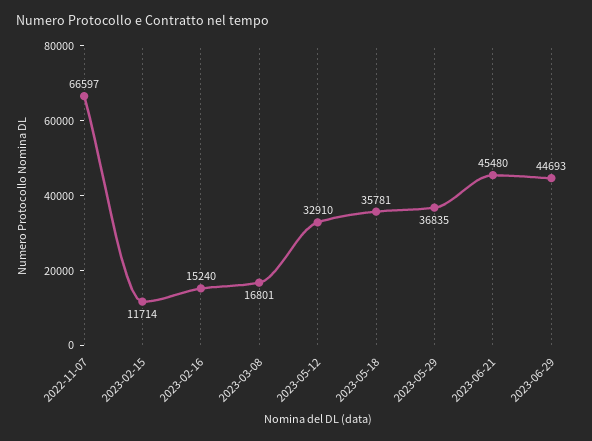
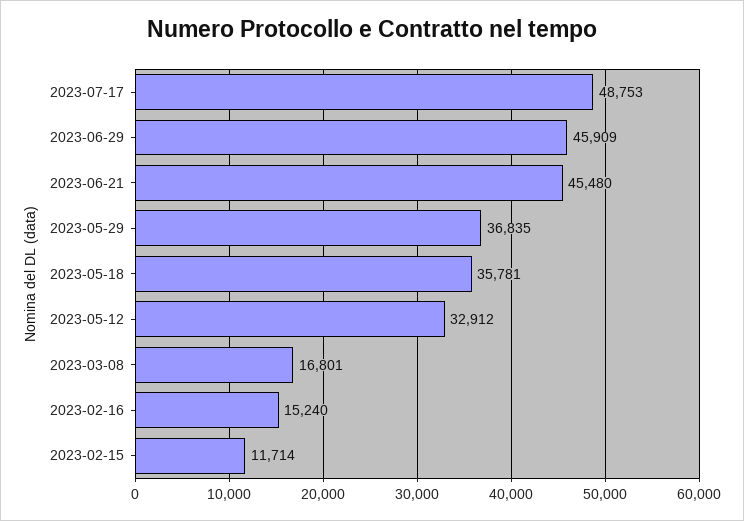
2022-11-07: 66597 -> none
2023-05-12: 32910 -> 32912
2023-06-29: 44693 -> 45909
2023-07-17: none -> 48753

